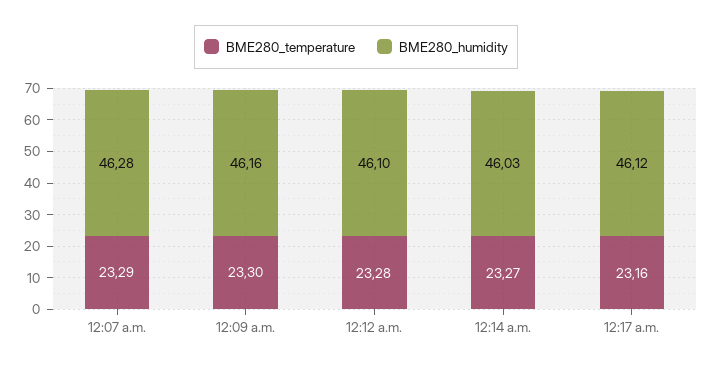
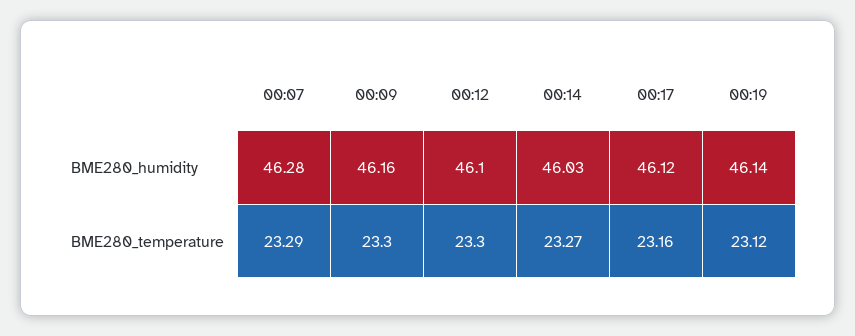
BME280_temperature, 12:12 a.m.: 23.28 -> 23.3
BME280_humidity, 00:19: none -> 46.14
BME280_temperature, 00:19: none -> 23.12

